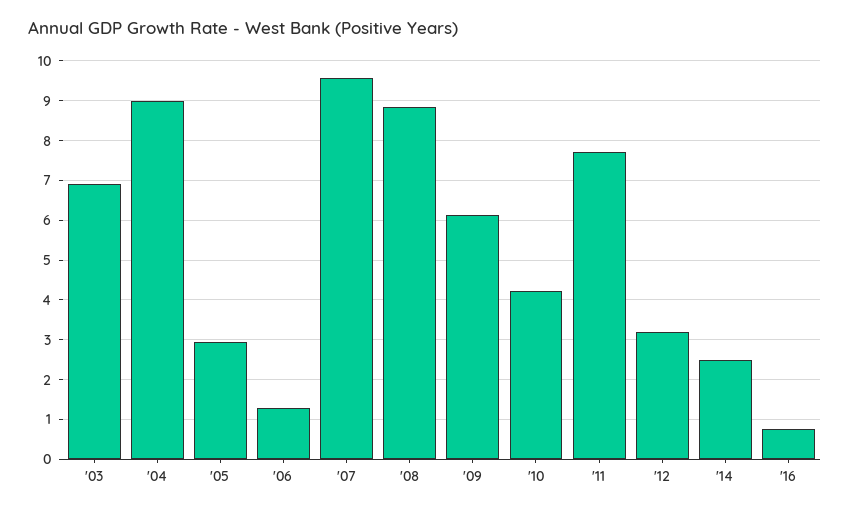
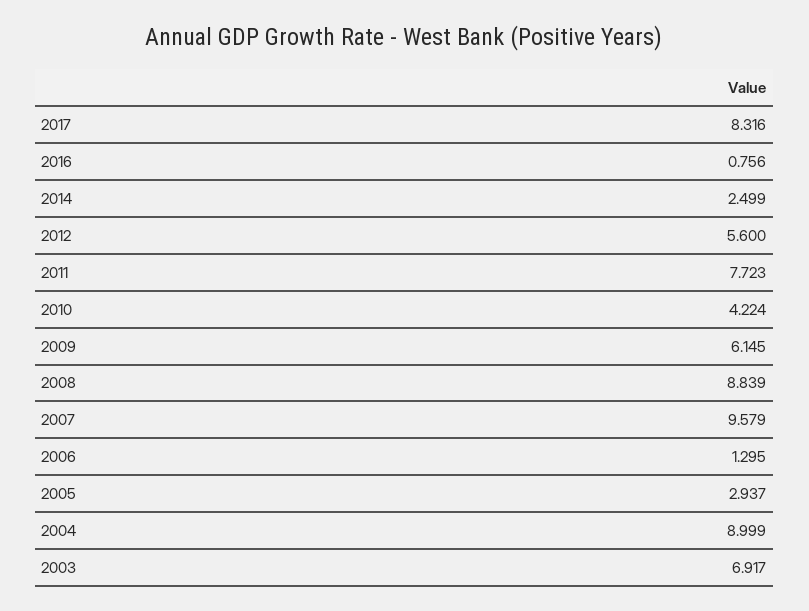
'12: 3.2 -> 5.6
2017: none -> 8.316

